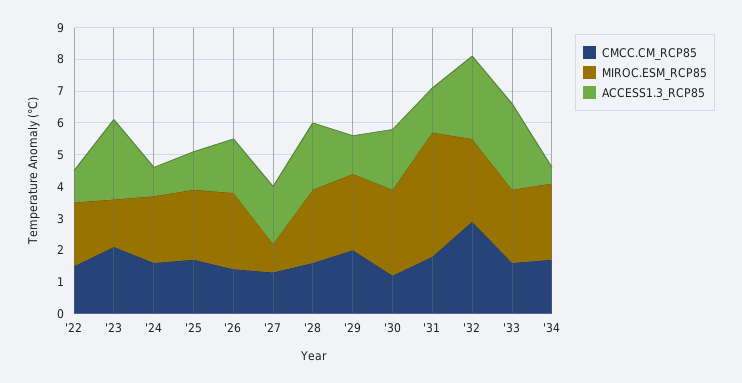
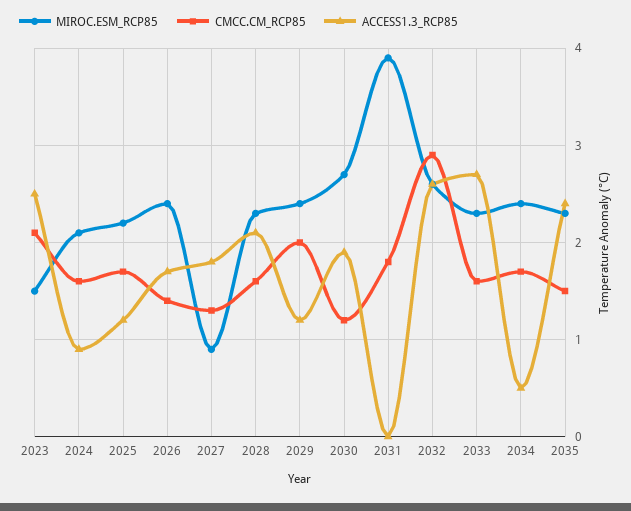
CMCC.CM_RCP85, '22: 1.5 -> none
MIROC.ESM_RCP85, '22: 2 -> none
ACCESS1.3_RCP85, '22: 1 -> none
ACCESS1.3_RCP85, '31: 1.5 -> 0
MIROC.ESM_RCP85, 2035: none -> 2.3
CMCC.CM_RCP85, 2035: none -> 1.5
ACCESS1.3_RCP85, 2035: none -> 2.4

